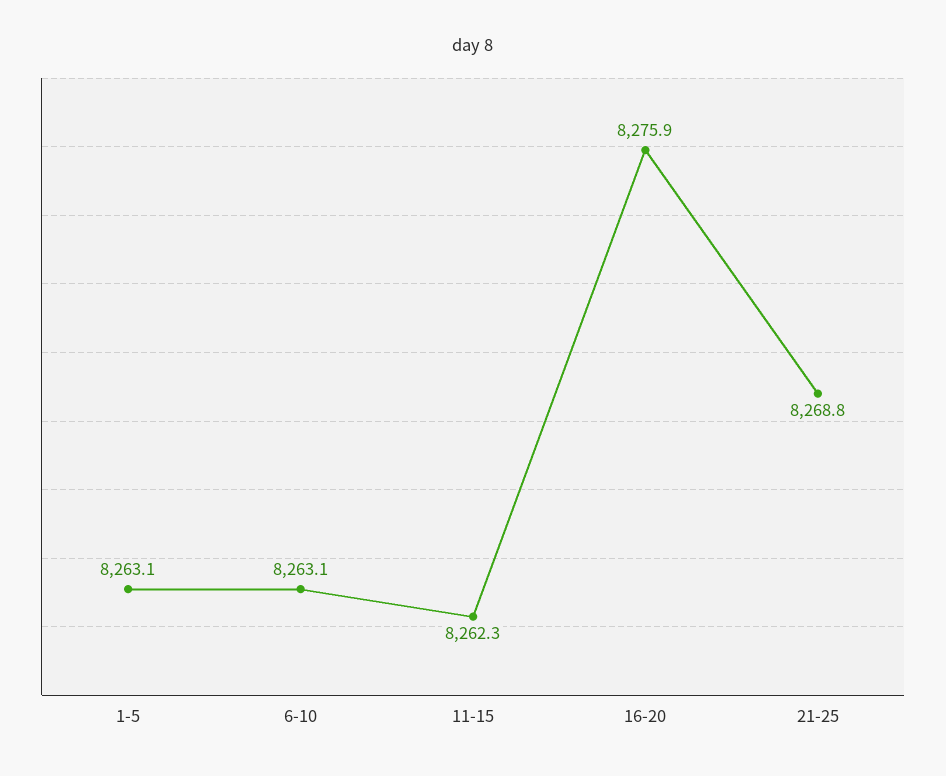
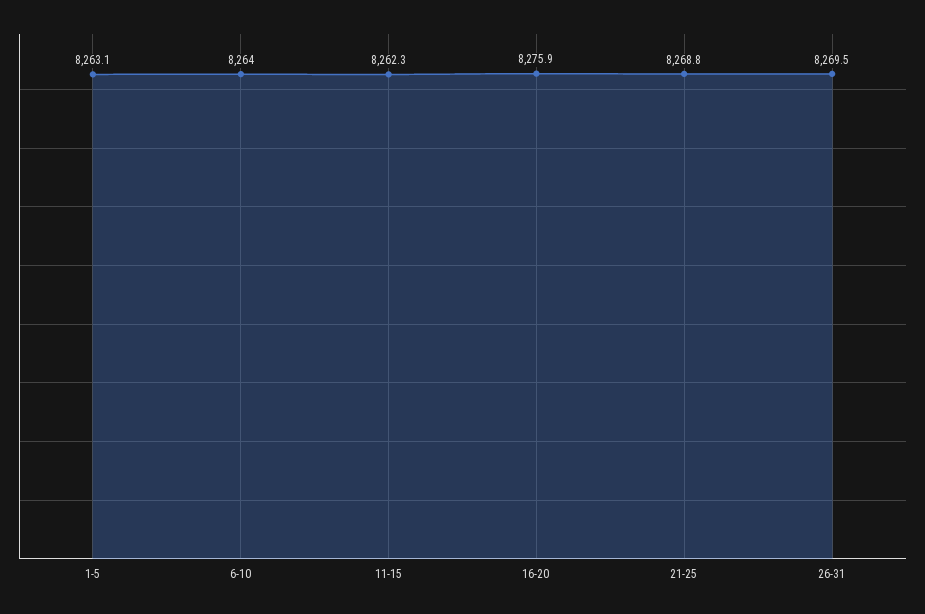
6-10: 8263.1 -> 8264
26-31: none -> 8269.5

